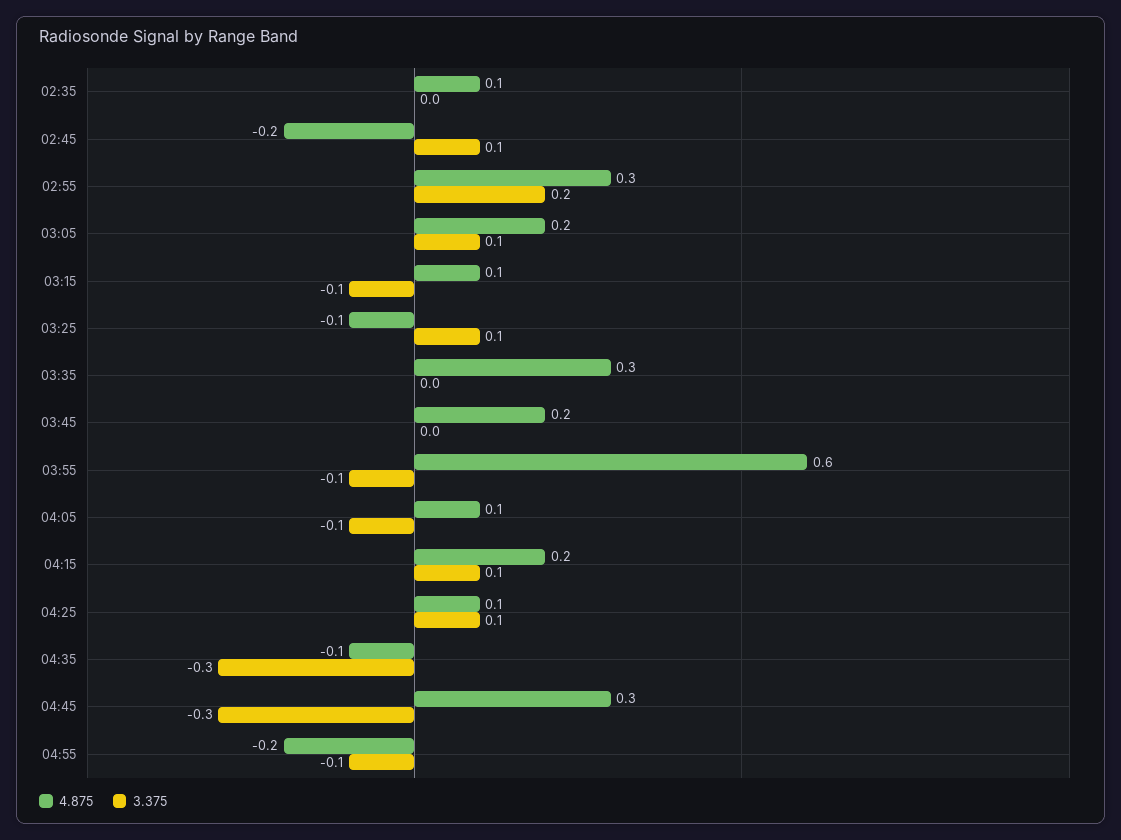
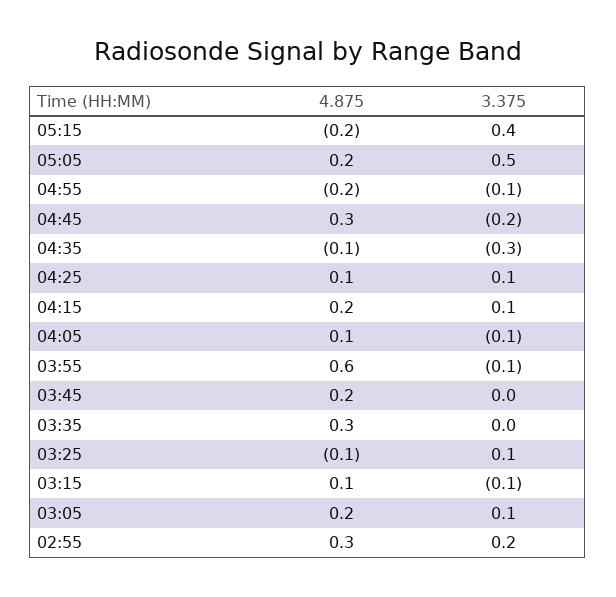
4.875, 02:35: 0.1 -> none
3.375, 02:35: 0 -> none
4.875, 02:45: -0.2 -> none
3.375, 02:45: 0.1 -> none
3.375, 04:45: -0.3 -> -0.2
4.875, 05:15: none -> -0.2
3.375, 05:15: none -> 0.4
4.875, 05:05: none -> 0.2
3.375, 05:05: none -> 0.5

